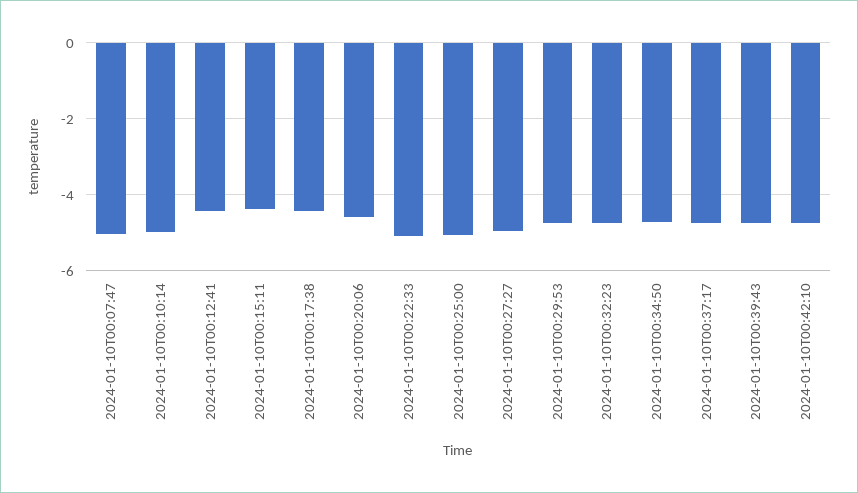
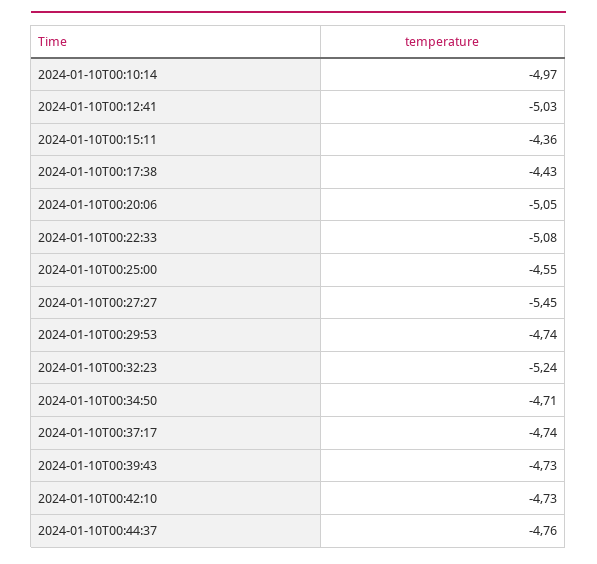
2024-01-10T00:07:47: -5 -> none
2024-01-10T00:12:41: -4.4 -> -5.03
2024-01-10T00:20:06: -4.6 -> -5.05
2024-01-10T00:25:00: -5 -> -4.55
2024-01-10T00:27:27: -5 -> -5.45
2024-01-10T00:32:23: -4.8 -> -5.24
2024-01-10T00:44:37: none -> -4.76

